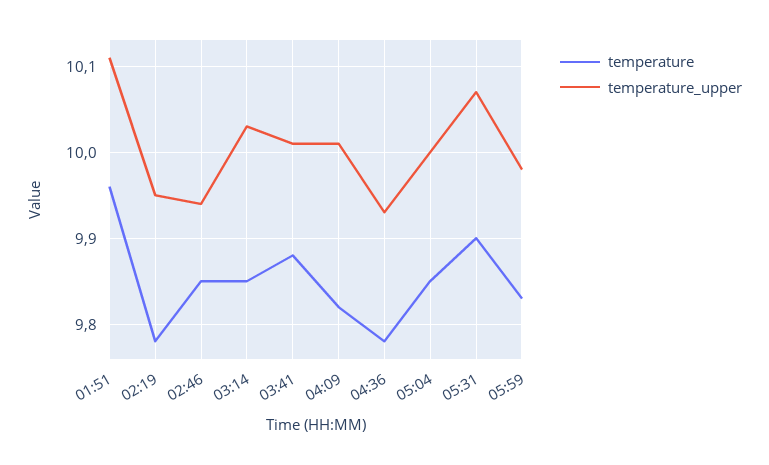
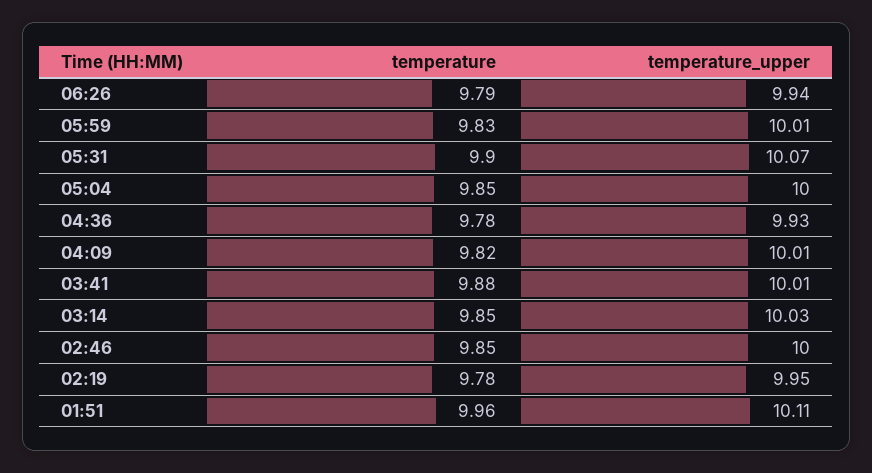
temperature_upper, 02:46: 9.94 -> 10
temperature_upper, 05:59: 9.98 -> 10.01
temperature, 06:26: none -> 9.79
temperature_upper, 06:26: none -> 9.94

